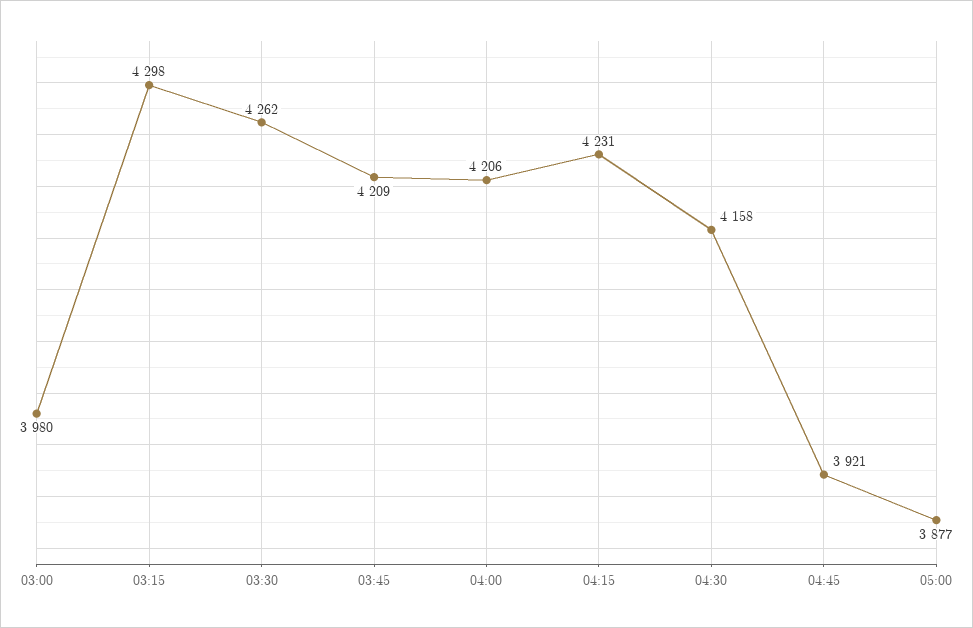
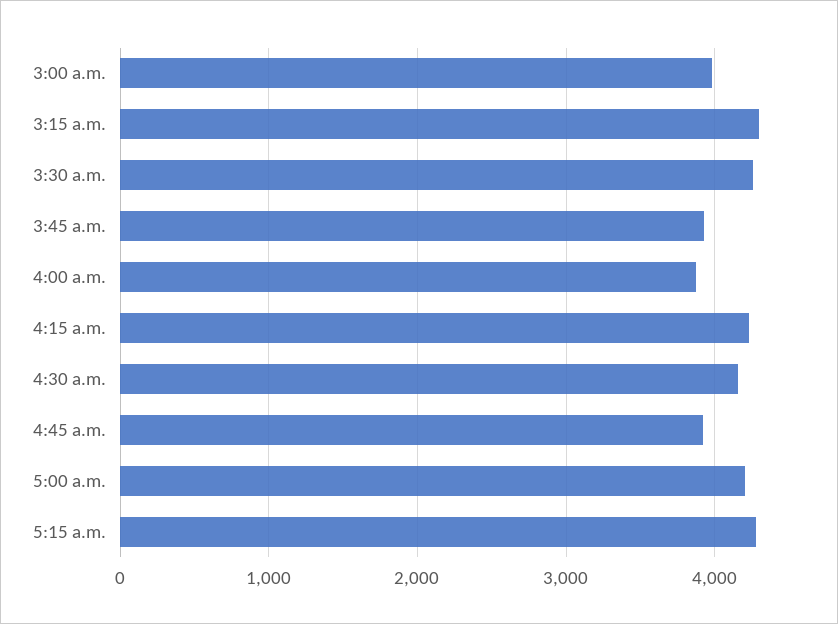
03:45: 4209 -> 3900
04:00: 4206 -> 3900
05:00: 3877 -> 4200
5:15 a.m.: none -> 4300

